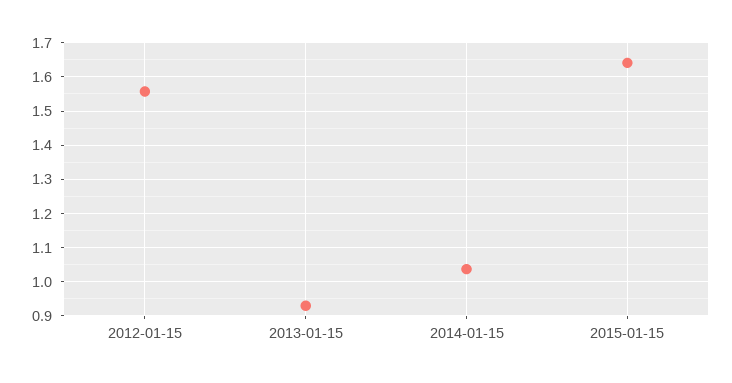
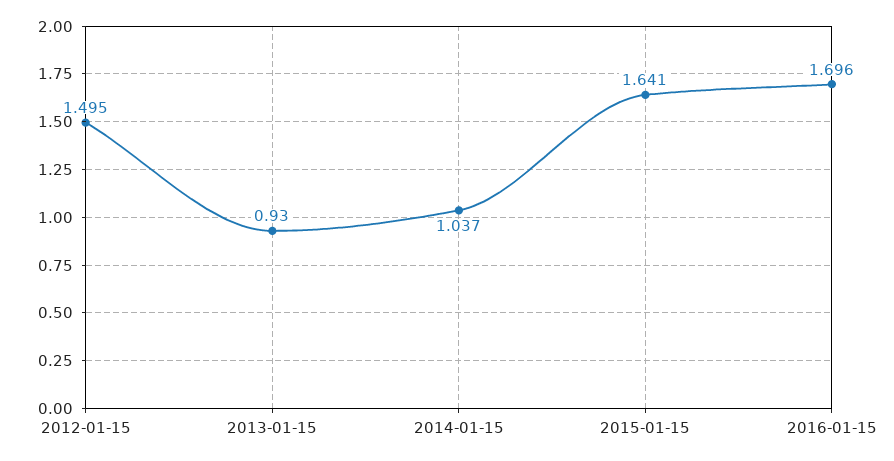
2012-01-15: 1.56 -> 1.495
2016-01-15: none -> 1.696

